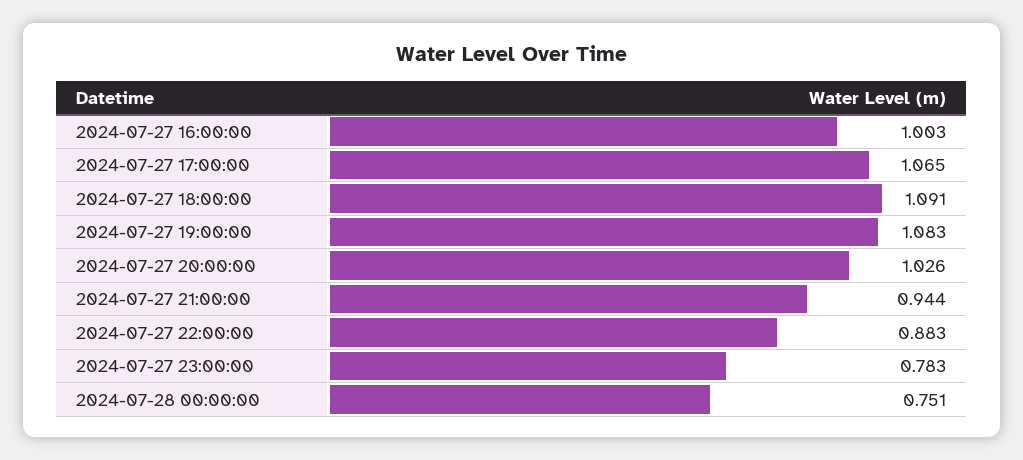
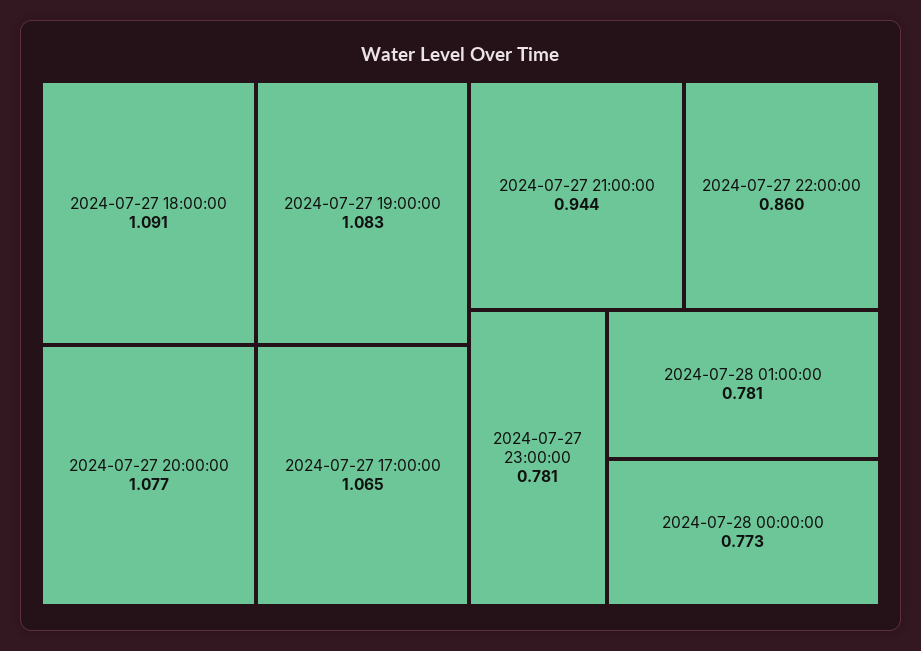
2024-07-27 16:00:00: 1.003 -> none
2024-07-27 20:00:00: 1.026 -> 1.077
2024-07-27 22:00:00: 0.883 -> 0.86
2024-07-27 23:00:00: 0.783 -> 0.781
2024-07-28 00:00:00: 0.751 -> 0.773
2024-07-28 01:00:00: none -> 0.781

